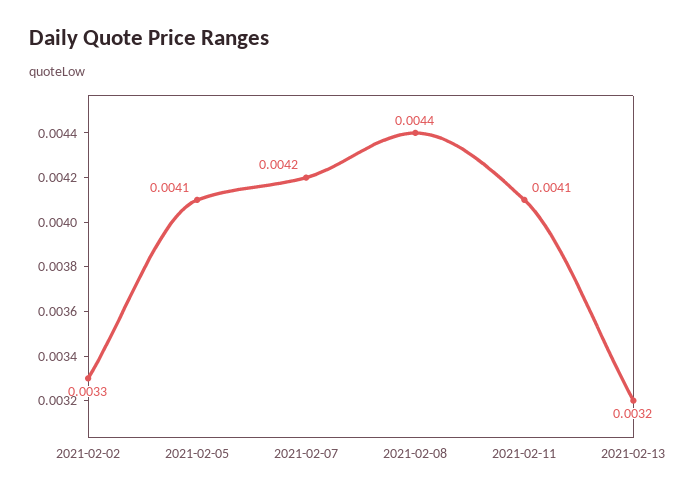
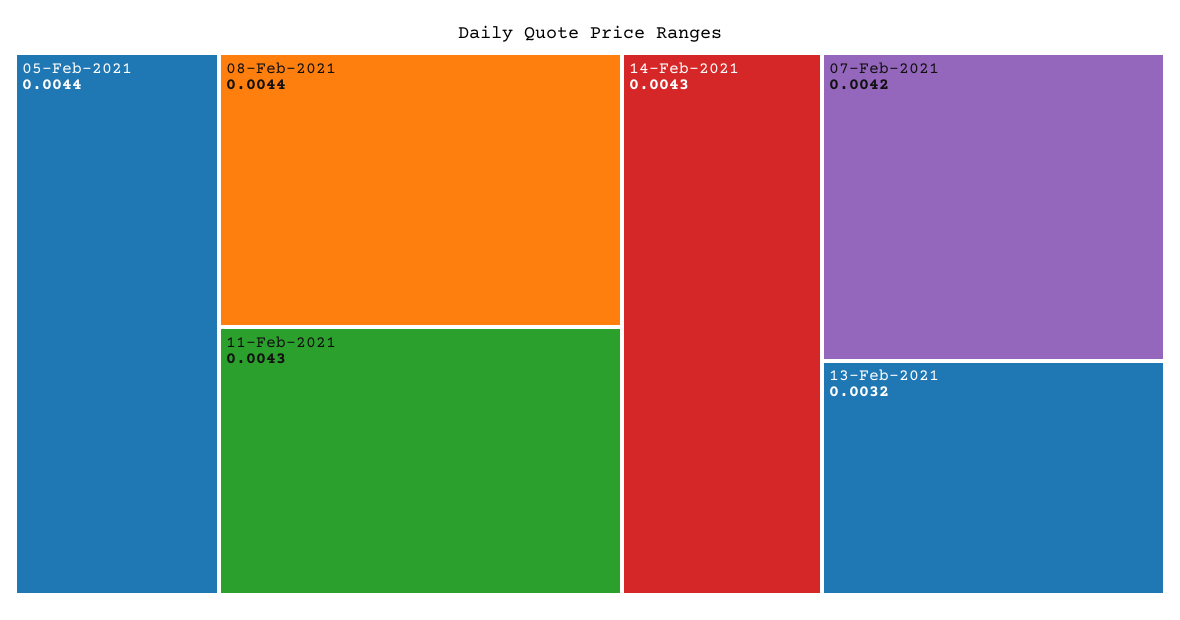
2021-02-02: 0.0033 -> none
2021-02-05: 0.0041 -> 0.0044
2021-02-11: 0.0041 -> 0.0043
14-Feb-2021: none -> 0.0043

